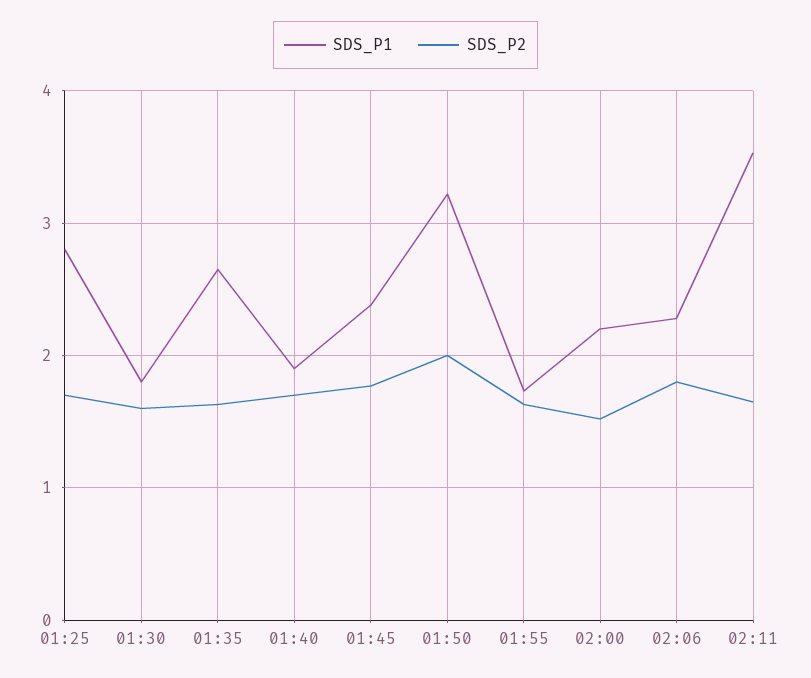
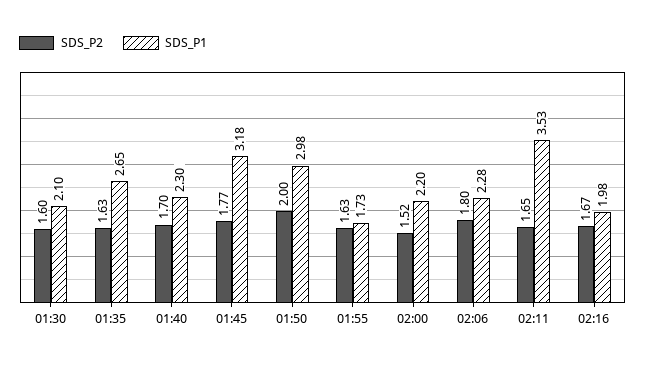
SDS_P1, 01:25: 2.8 -> none
SDS_P2, 01:25: 1.7 -> none
SDS_P1, 01:30: 1.8 -> 2.1
SDS_P1, 01:40: 1.9 -> 2.3
SDS_P1, 01:45: 2.4 -> 3.18
SDS_P1, 01:50: 3.2 -> 2.98
SDS_P2, 02:16: none -> 1.67
SDS_P1, 02:16: none -> 1.98

